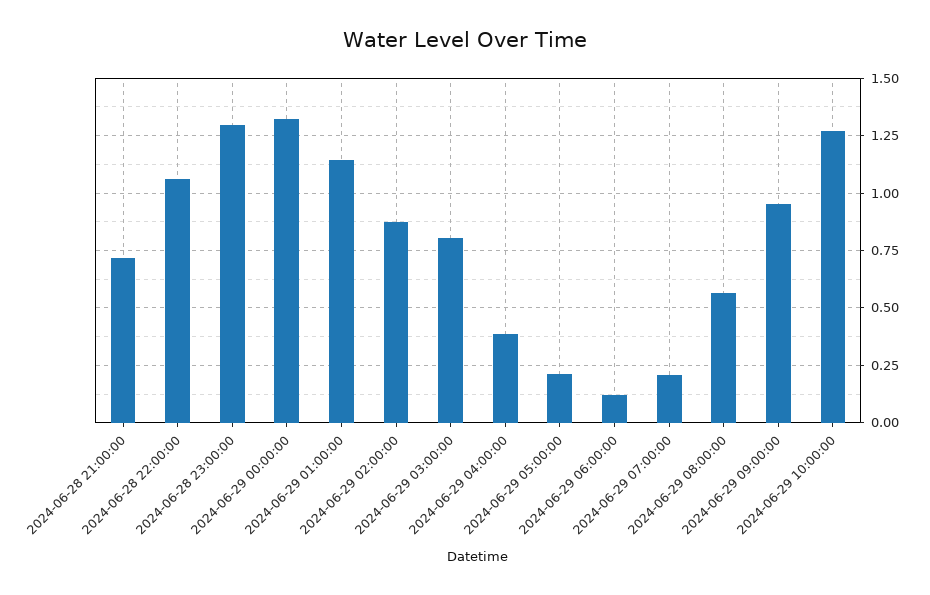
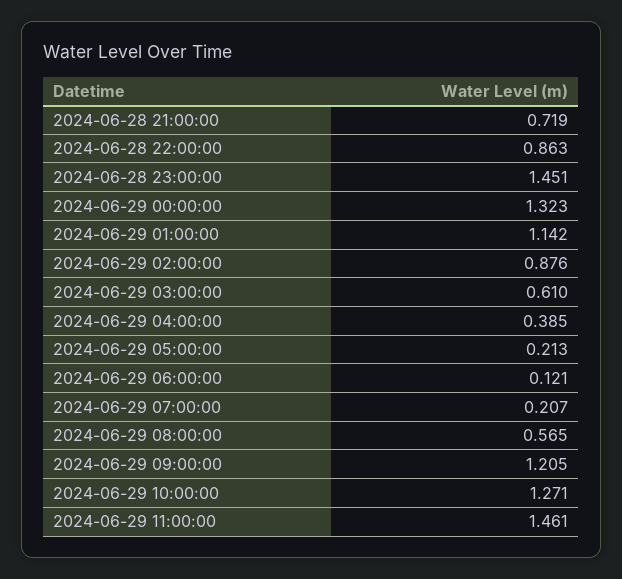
2024-06-28 22:00:00: 1.05 -> 0.863
2024-06-28 23:00:00: 1.3 -> 1.451
2024-06-29 03:00:00: 0.8 -> 0.61
2024-06-29 09:00:00: 0.95 -> 1.205
2024-06-29 11:00:00: none -> 1.461

